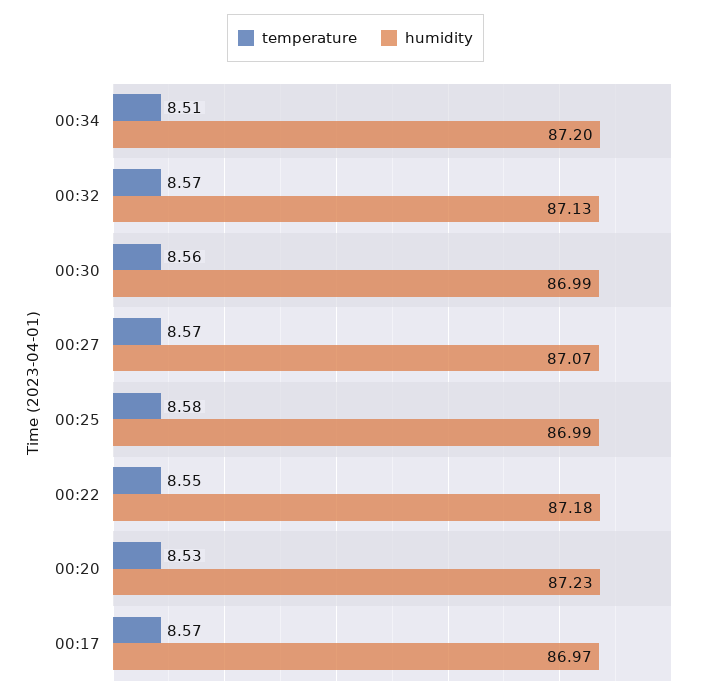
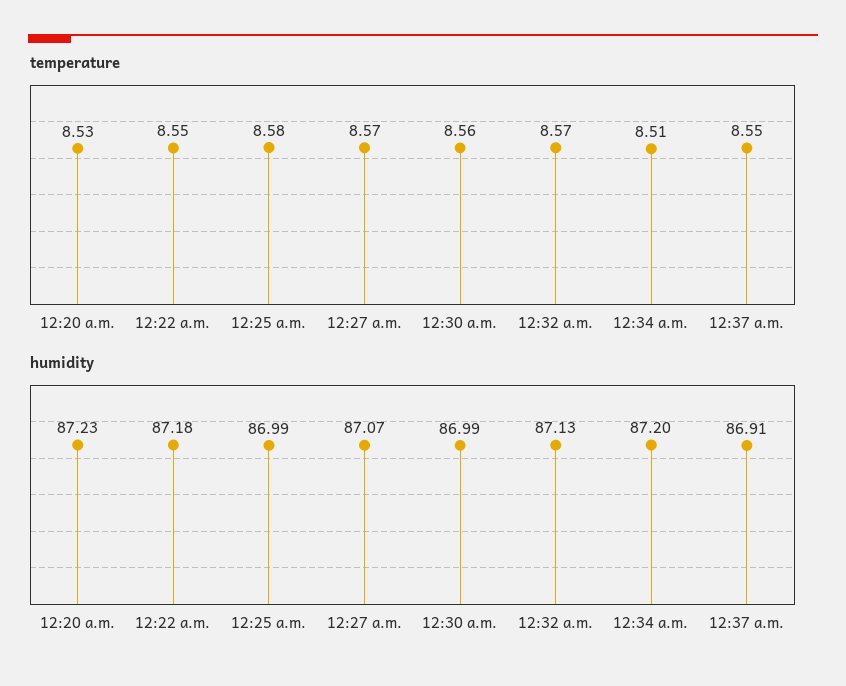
temperature, 00:17: 8.57 -> none
humidity, 00:17: 86.97 -> none
temperature, 12:37 a.m.: none -> 8.55
humidity, 12:37 a.m.: none -> 86.91

